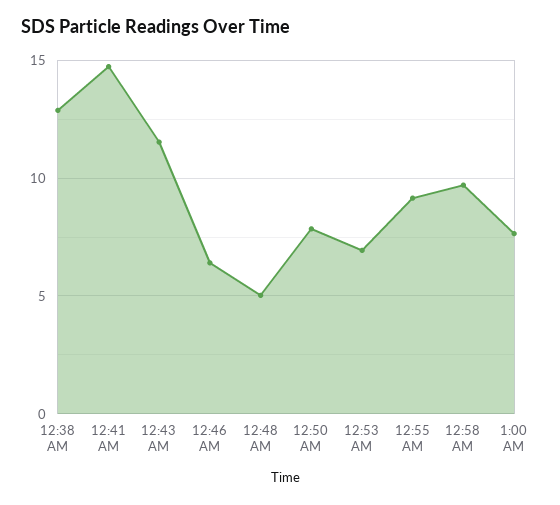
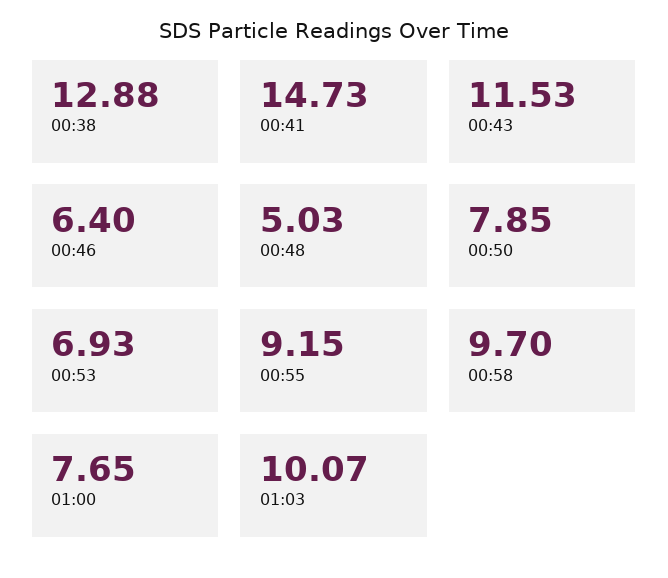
01:03: none -> 10.07

